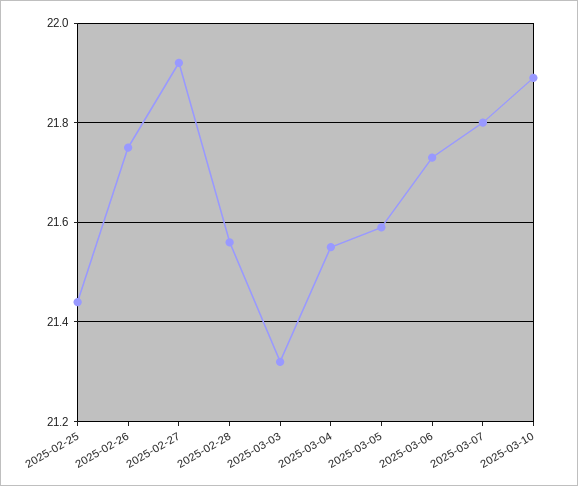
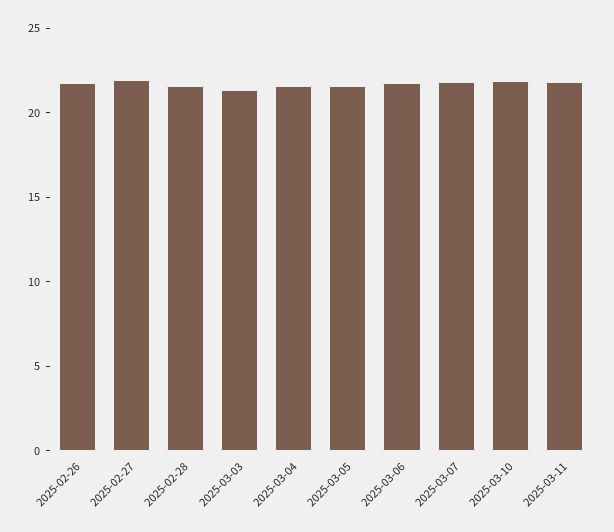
2025-02-25: 21.45 -> none
2025-03-11: none -> 22

